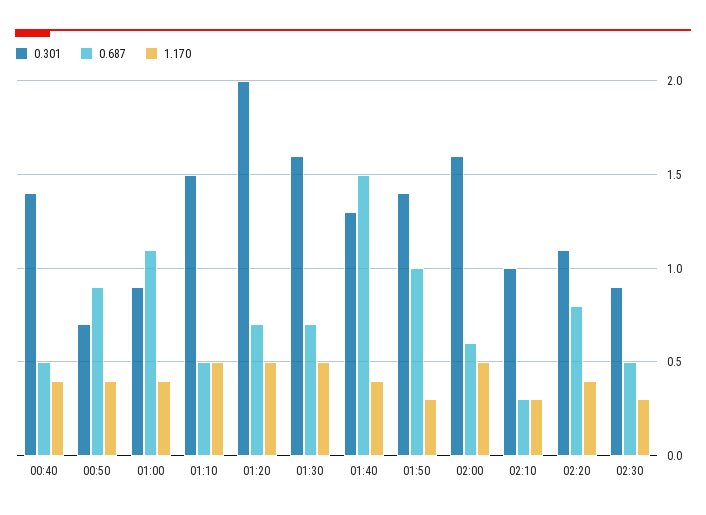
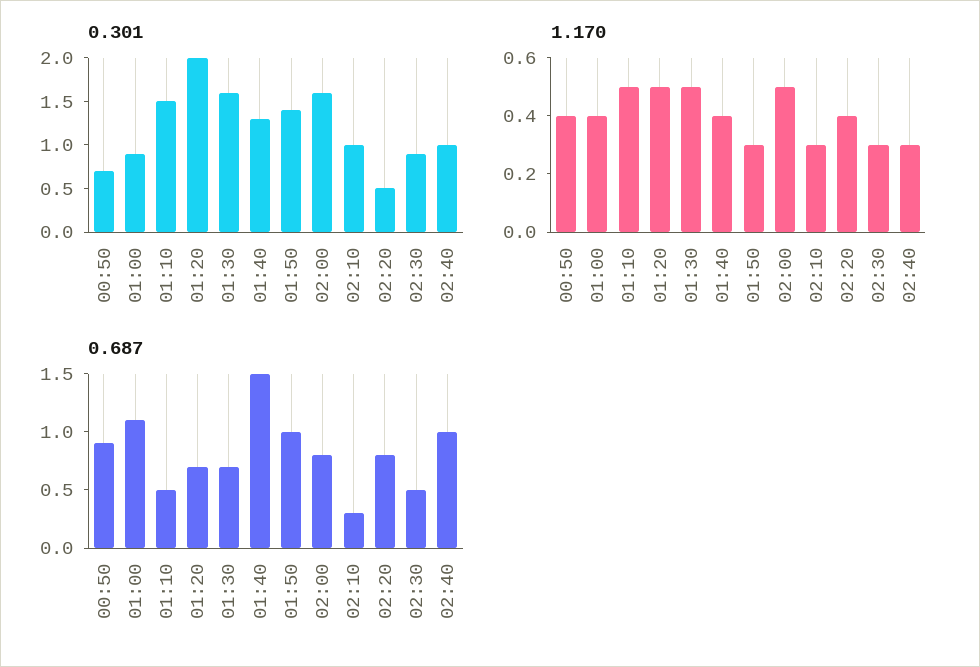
0.301, 00:40: 1.4 -> none
0.687, 00:40: 0.5 -> none
1.170, 00:40: 0.4 -> none
0.687, 02:00: 0.6 -> 0.8
0.301, 02:20: 1.1 -> 0.5
0.301, 02:40: none -> 1
1.170, 02:40: none -> 0.3
0.687, 02:40: none -> 1

